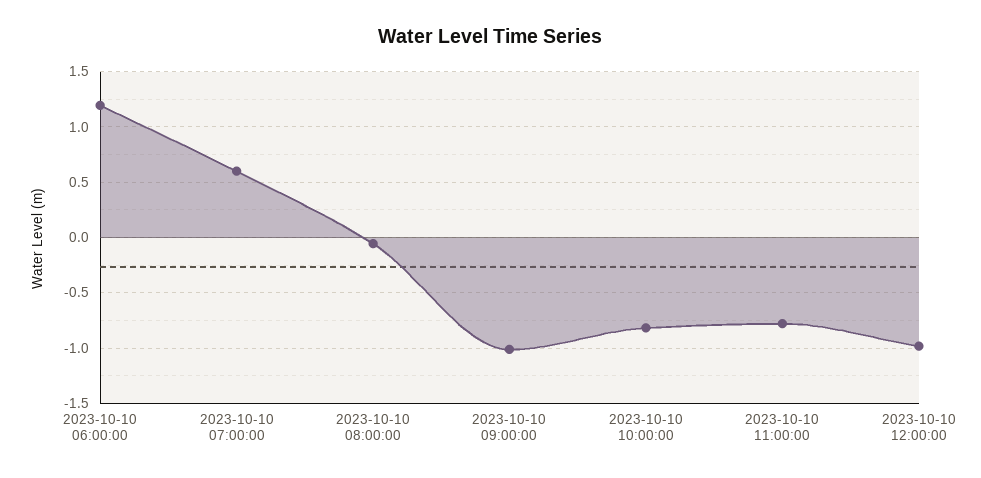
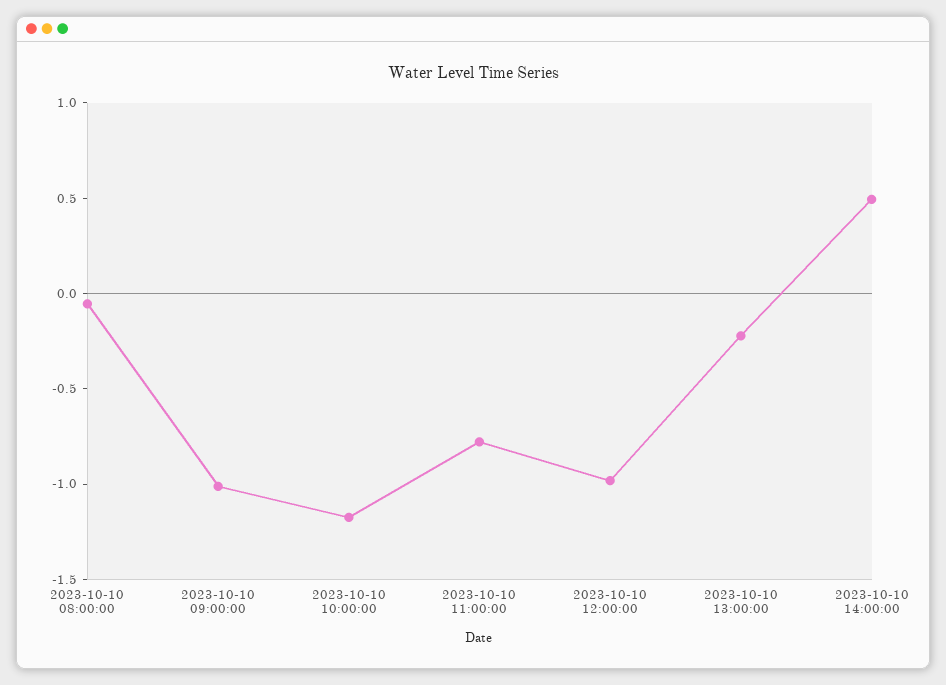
2023-10-10 06:00:00: 1.2 -> none
2023-10-10 07:00:00: 0.6 -> none
2023-10-10 10:00:00: -0.8 -> -1.2
2023-10-10 13:00:00: none -> -0.2
2023-10-10 14:00:00: none -> 0.5

